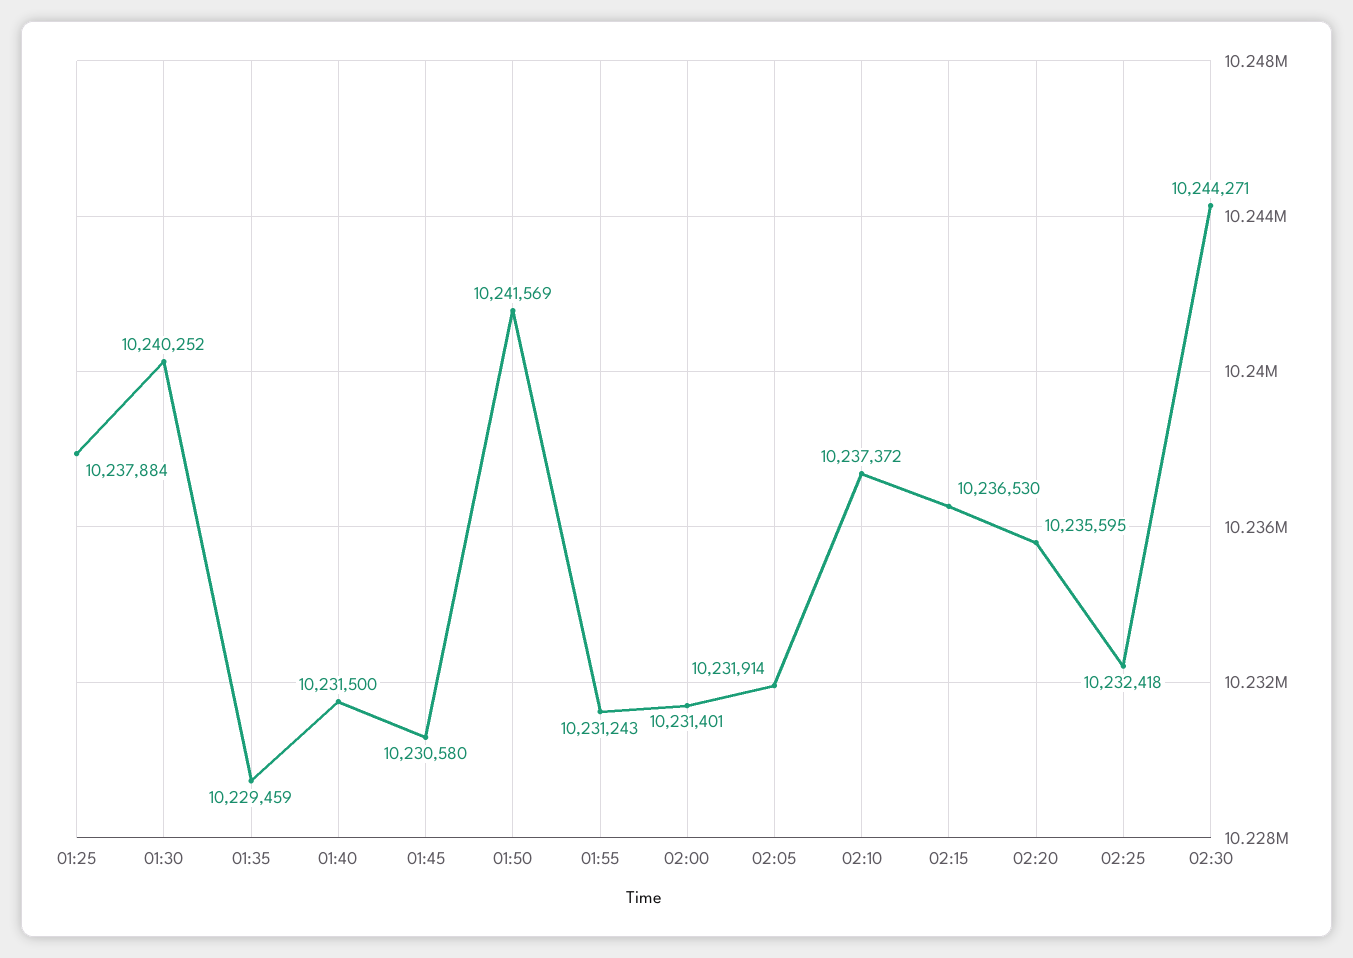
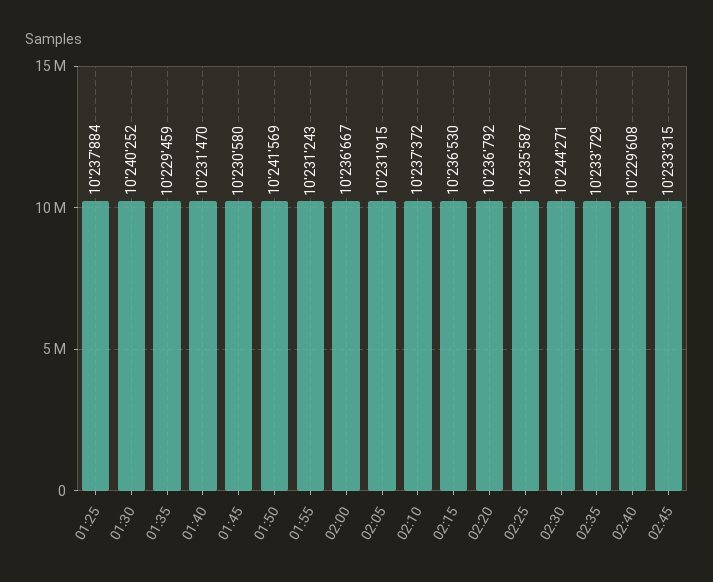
01:40: 10231500 -> 10231470
02:00: 10231401 -> 10236667
02:05: 10231914 -> 10231915
02:20: 10235595 -> 10236792
02:25: 10232418 -> 10235587
02:35: none -> 10233729
02:40: none -> 10229608
02:45: none -> 10233315

